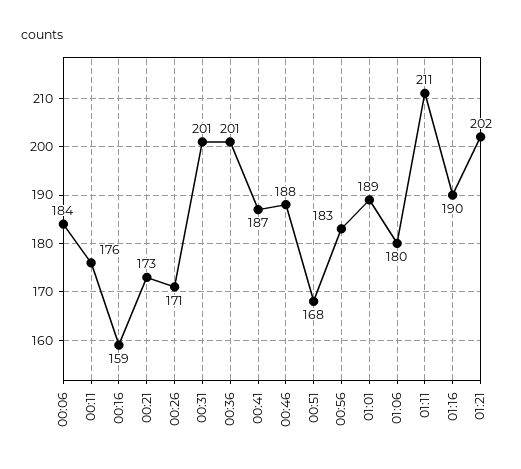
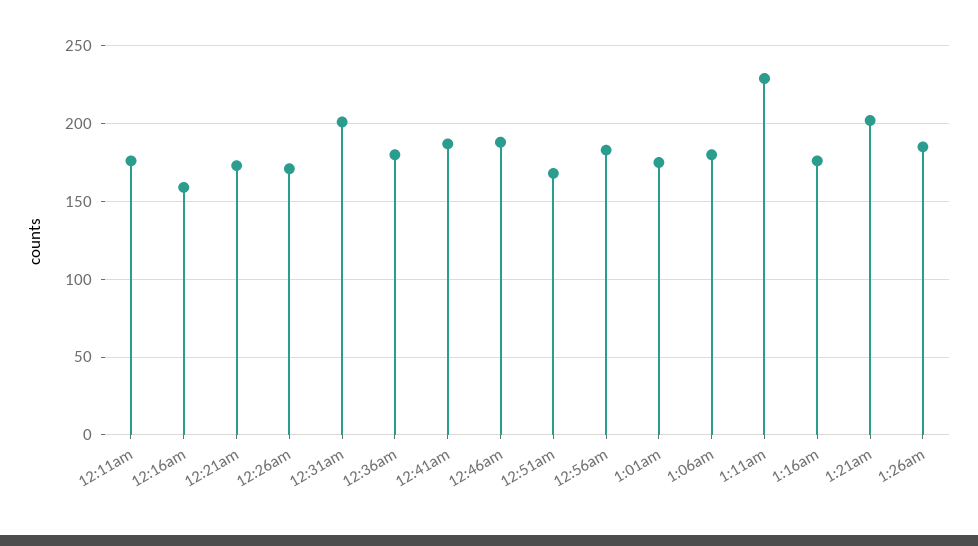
00:06: 184 -> none
00:36: 201 -> 180
01:01: 189 -> 175
01:11: 211 -> 230
01:16: 190 -> 175
1:26am: none -> 185

